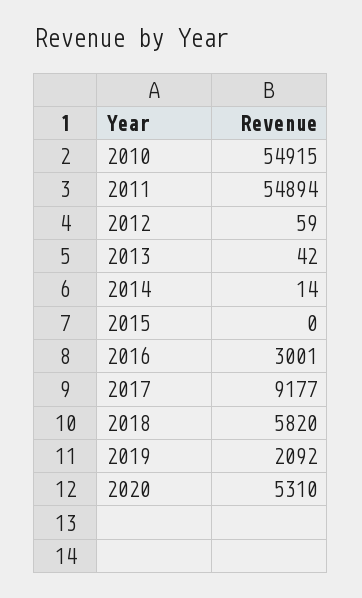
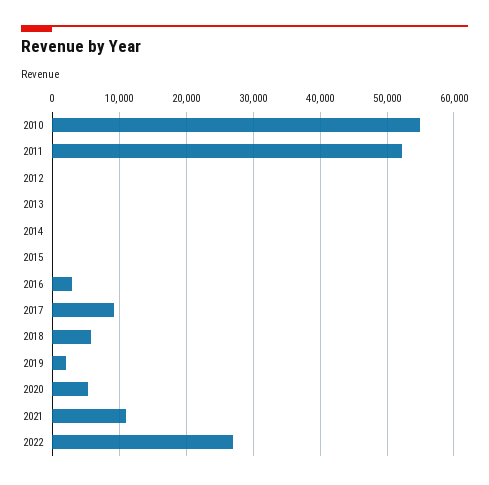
2011: 54894 -> 52000
2021: none -> 11000
2022: none -> 27000

